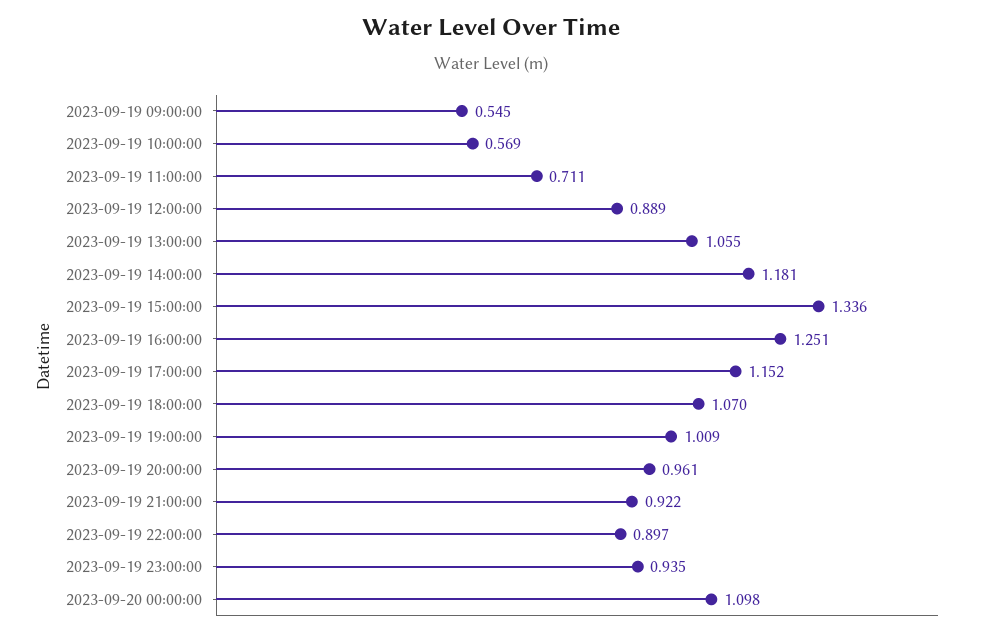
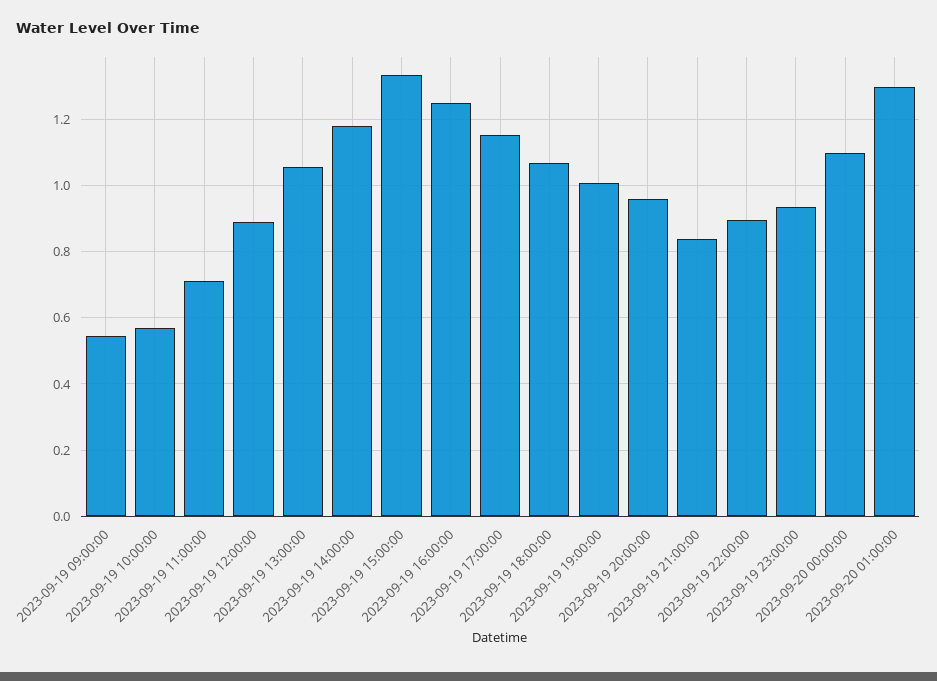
2023-09-19 21:00:00: 0.922 -> 0.84
2023-09-20 01:00:00: none -> 1.3

